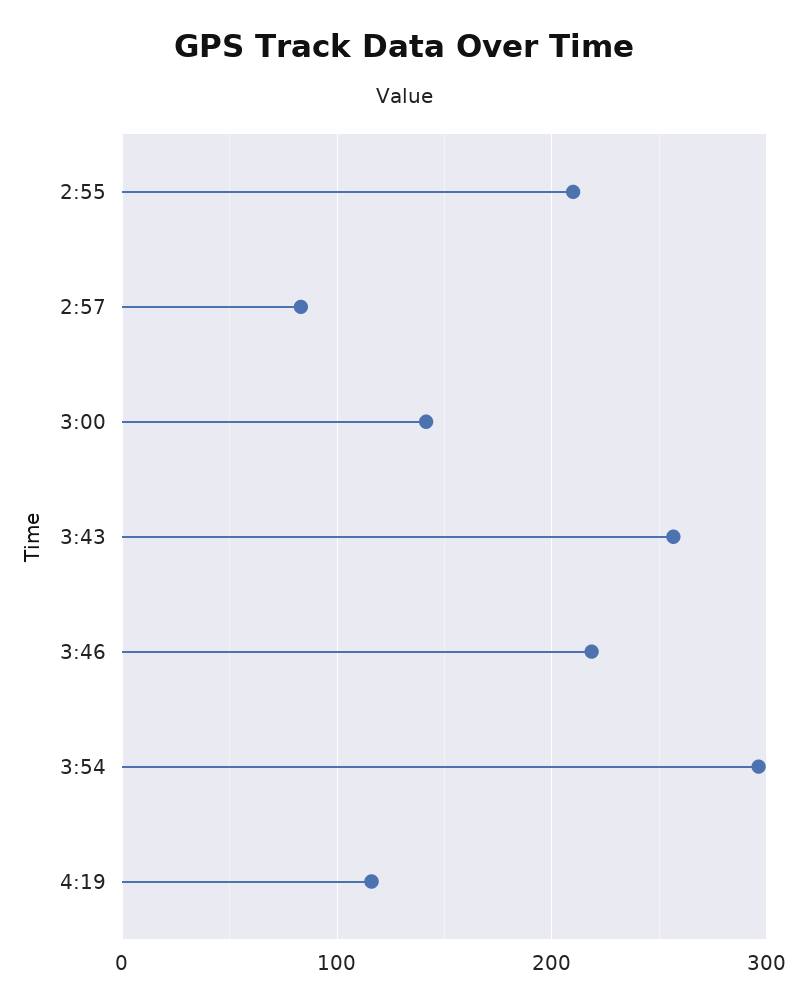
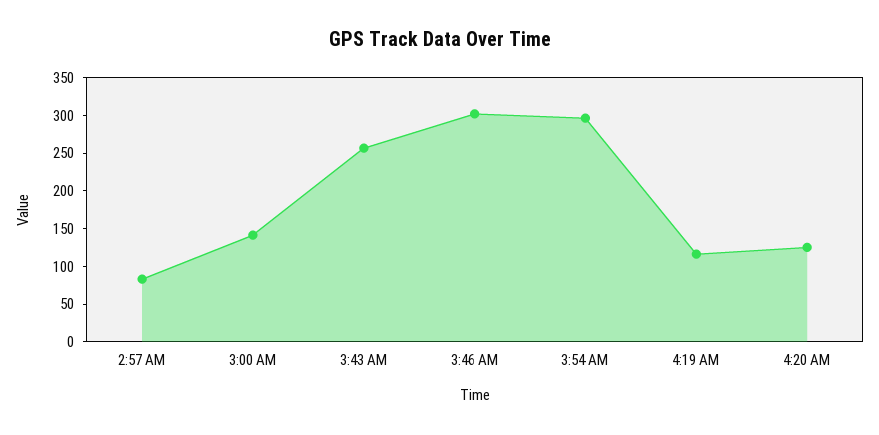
2:55: 210 -> none
3:46: 220 -> 300
4:20 AM: none -> 125

